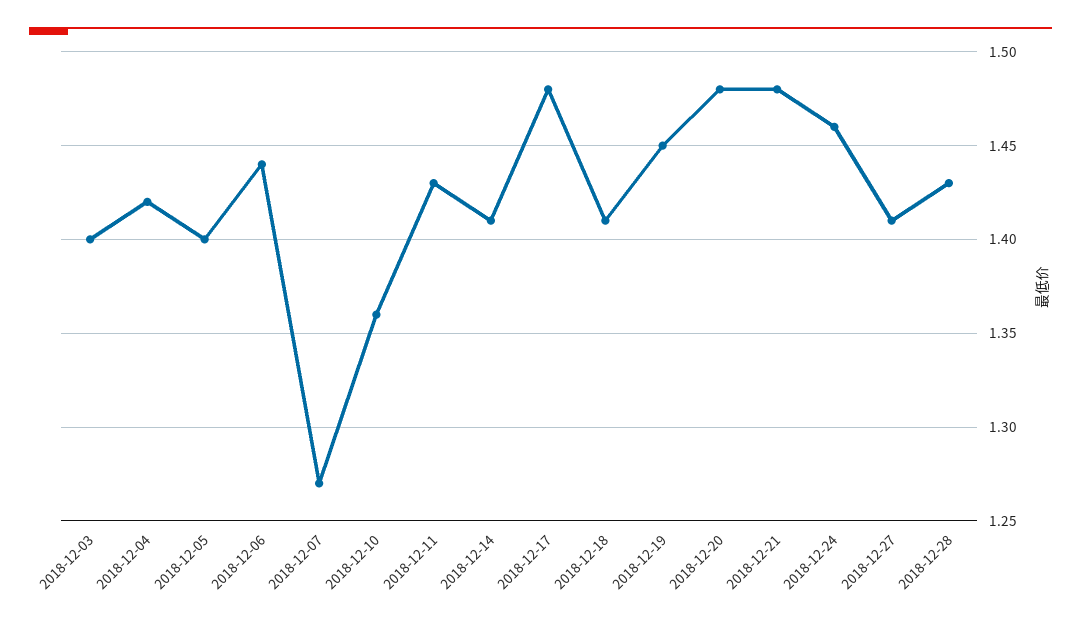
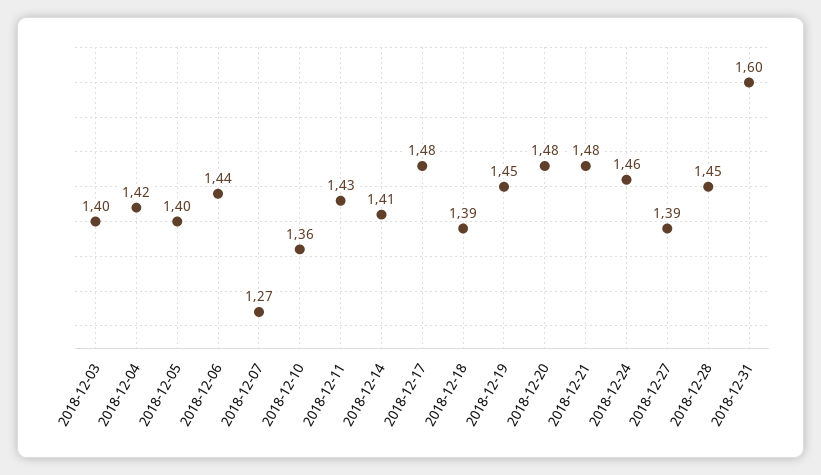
2018-12-18: 1.41 -> 1.39
2018-12-27: 1.41 -> 1.39
2018-12-28: 1.43 -> 1.45
2018-12-31: none -> 1.6

